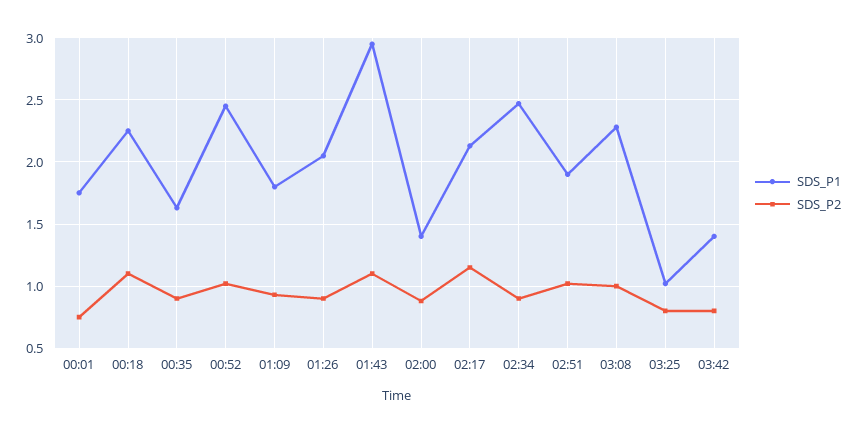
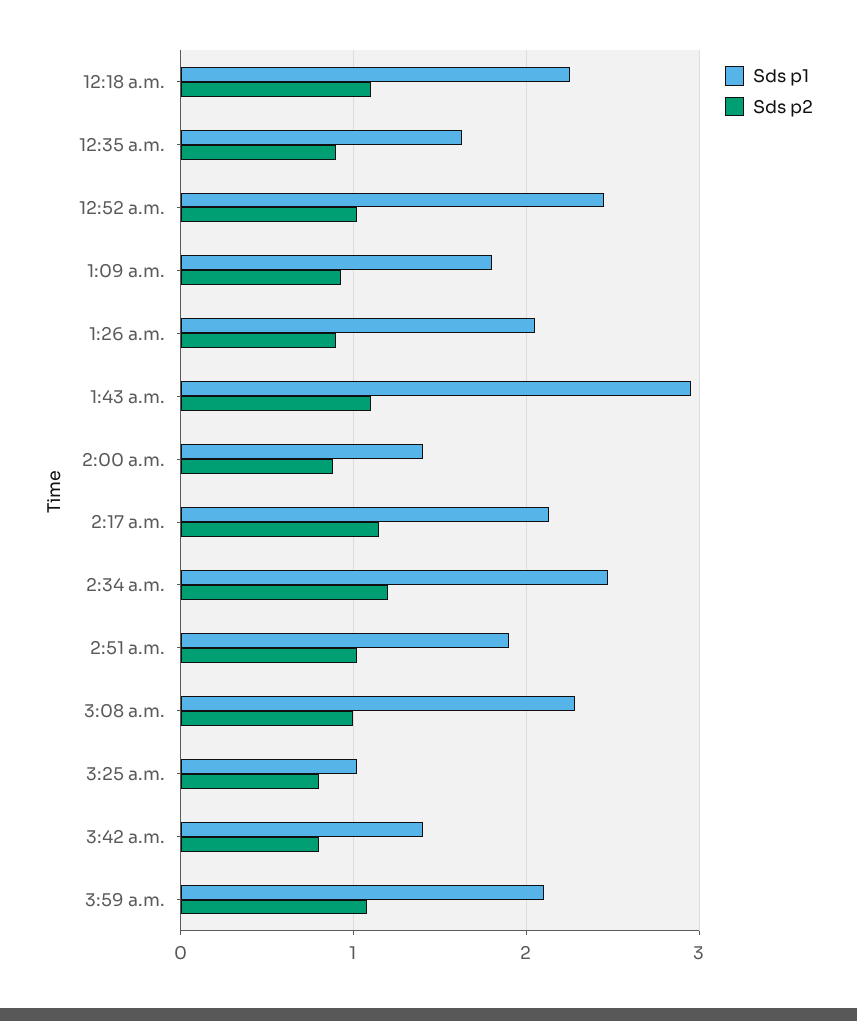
SDS_P1, 00:01: 1.75 -> none
SDS_P2, 00:01: 0.75 -> none
SDS_P2, 02:34: 0.9 -> 1.2
SDS_P1, 3:59 a.m.: none -> 2.1
SDS_P2, 3:59 a.m.: none -> 1.1

